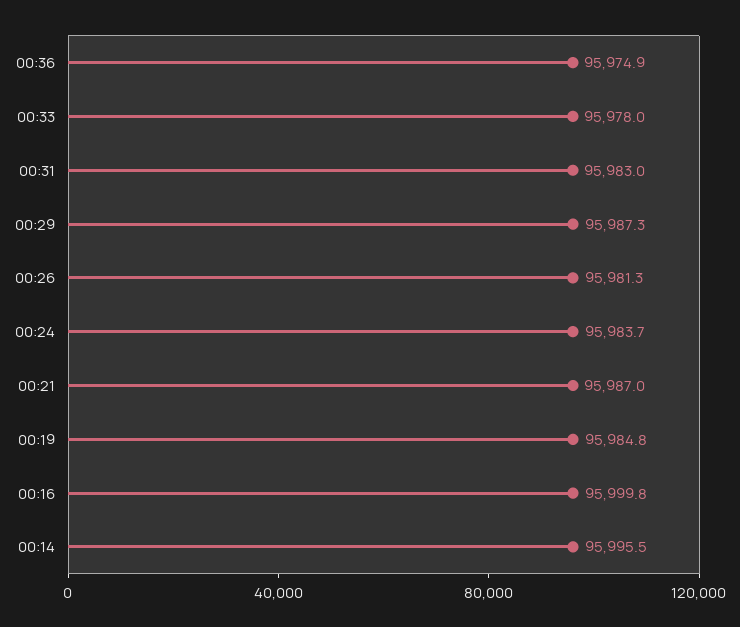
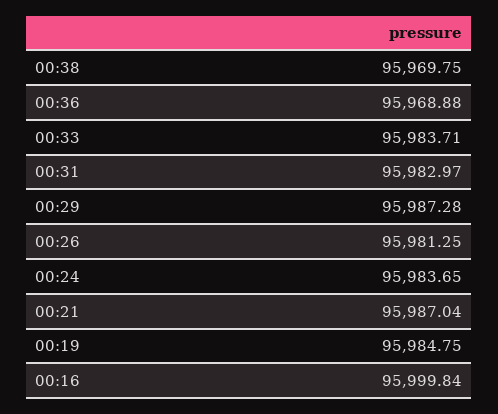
00:36: 95974.9 -> 95968.88
00:33: 95978 -> 95983.71
00:14: 95995.5 -> none
00:38: none -> 95969.75

